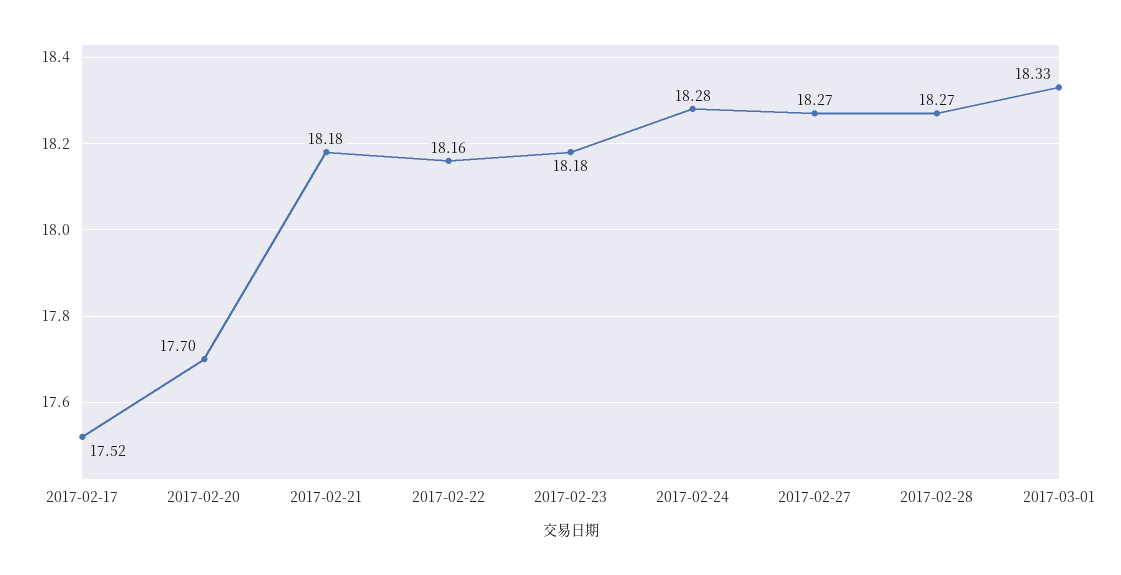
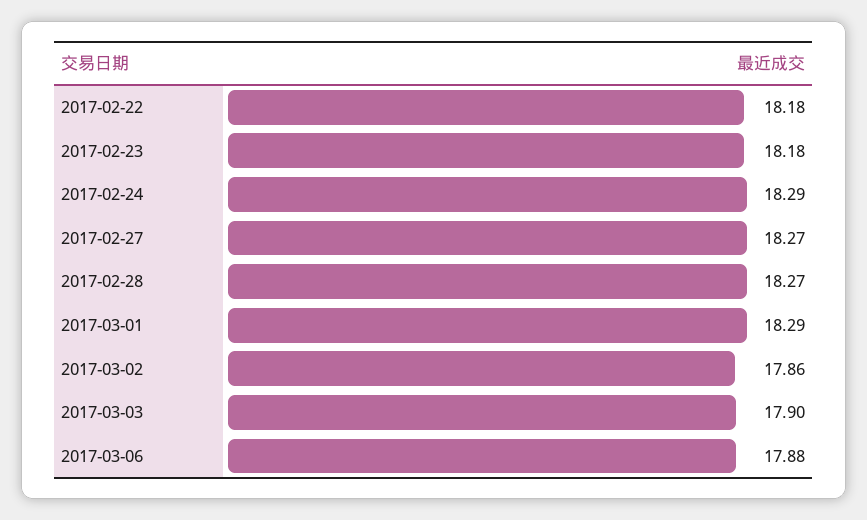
2017-02-17: 17.52 -> none
2017-02-20: 17.7 -> none
2017-02-21: 18.18 -> none
2017-02-22: 18.16 -> 18.18
2017-02-24: 18.28 -> 18.29
2017-03-01: 18.33 -> 18.29
2017-03-02: none -> 17.86
2017-03-03: none -> 17.9
2017-03-06: none -> 17.88

